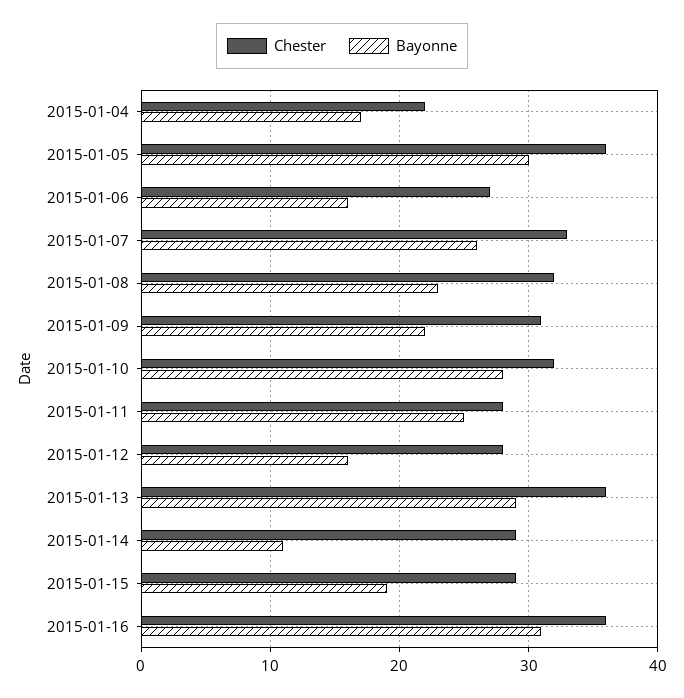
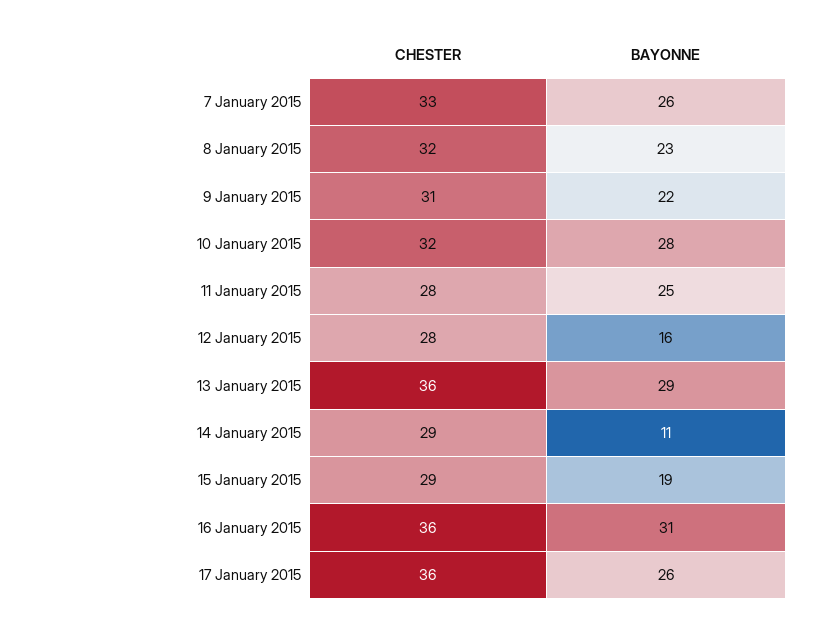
Chester, 2015-01-04: 22 -> none
Bayonne, 2015-01-04: 17 -> none
Chester, 2015-01-05: 36 -> none
Bayonne, 2015-01-05: 30 -> none
Chester, 2015-01-06: 27 -> none
Bayonne, 2015-01-06: 16 -> none
Chester, 17 January 2015: none -> 36
Bayonne, 17 January 2015: none -> 26

